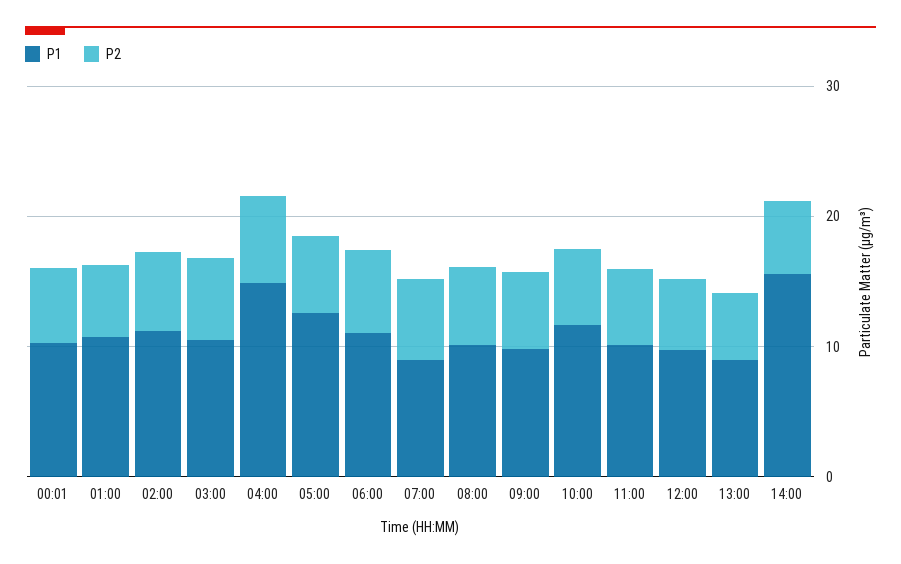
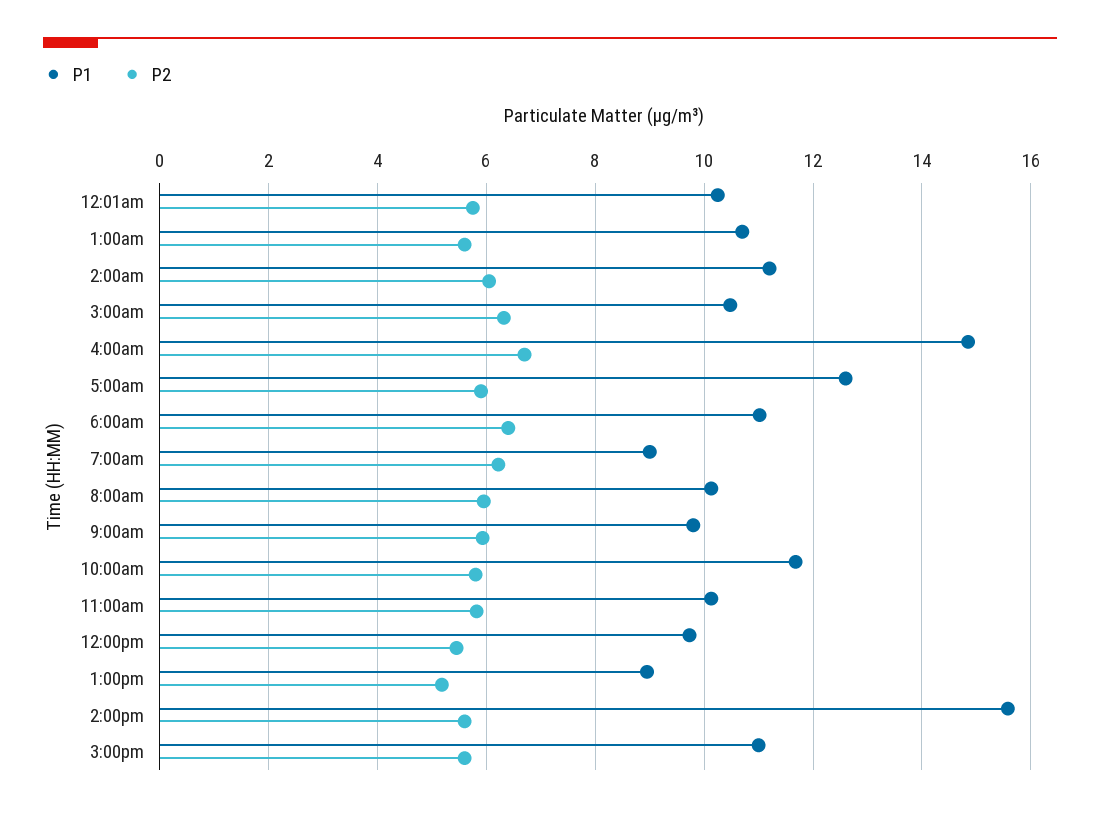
P1, 3:00pm: none -> 11
P2, 3:00pm: none -> 5.6

